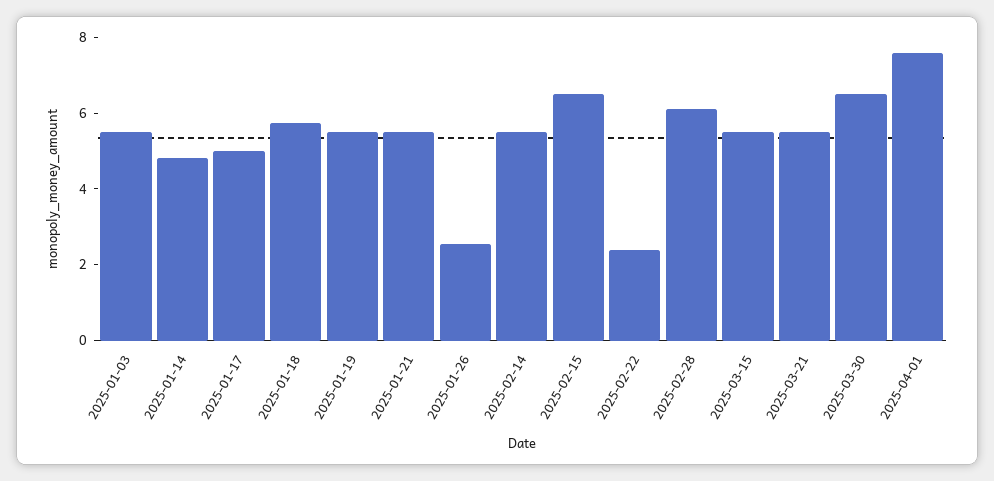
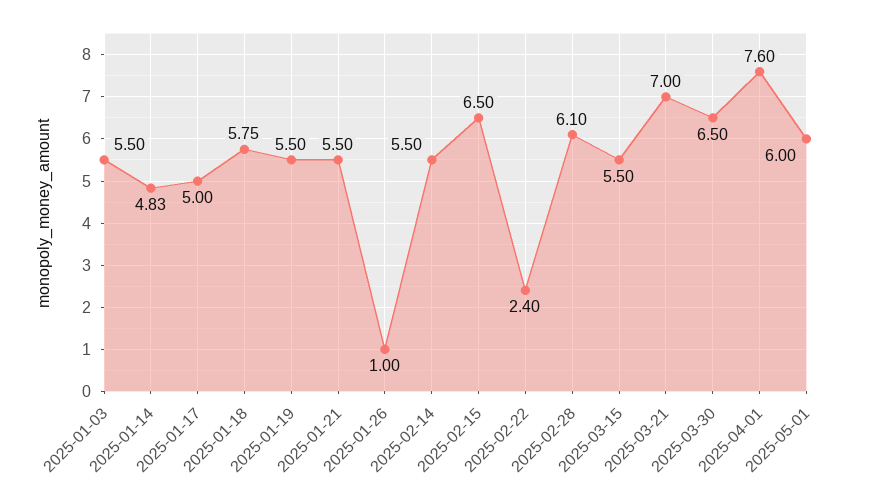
2025-01-26: 2.5 -> 1
2025-03-21: 5.5 -> 7
2025-05-01: none -> 6

